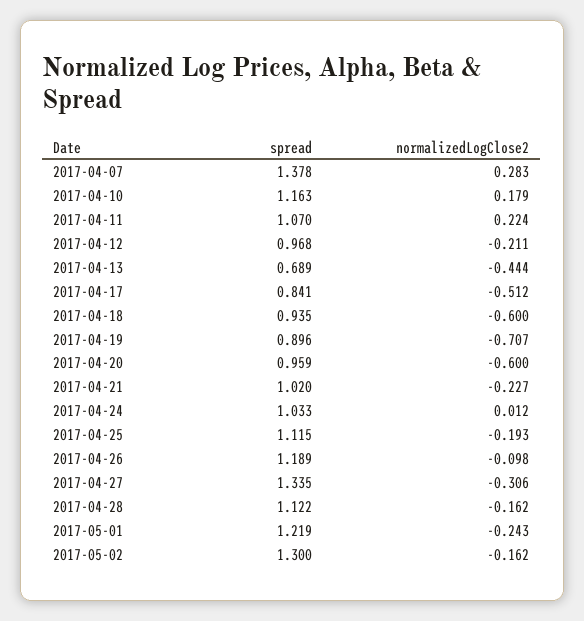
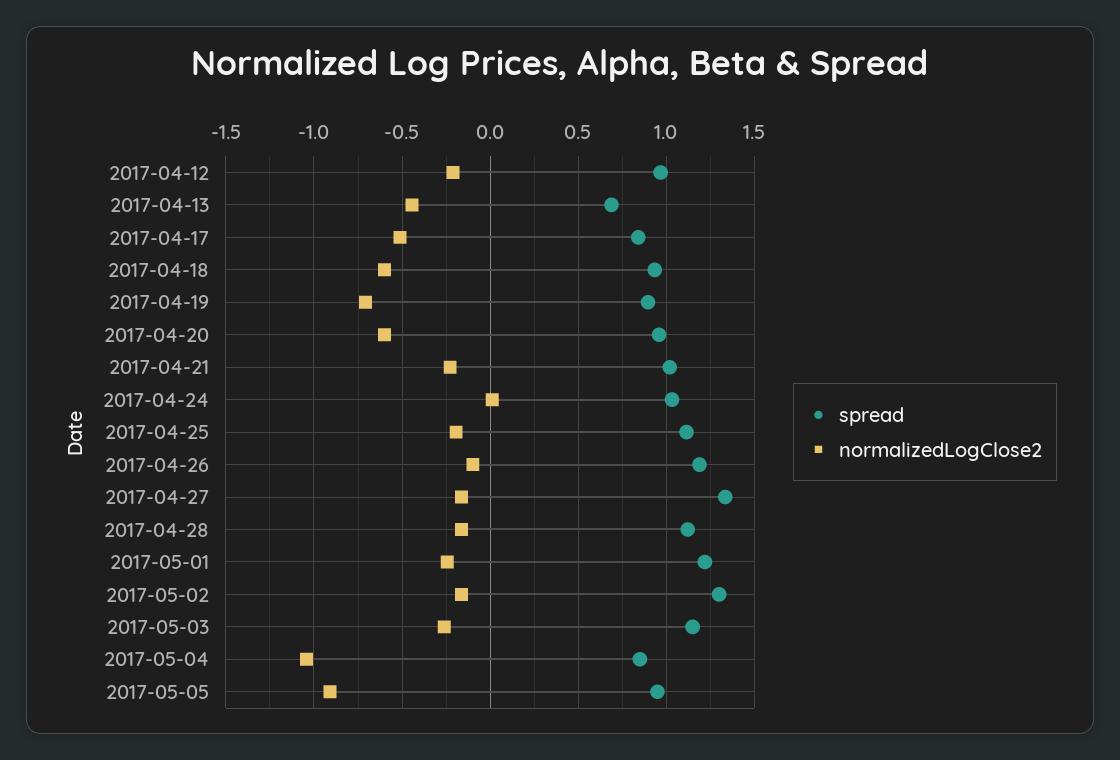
spread, 2017-04-07: 1.378 -> none
normalizedLogClose2, 2017-04-07: 0.283 -> none
spread, 2017-04-10: 1.163 -> none
normalizedLogClose2, 2017-04-10: 0.179 -> none
spread, 2017-04-11: 1.07 -> none
normalizedLogClose2, 2017-04-11: 0.224 -> none
normalizedLogClose2, 2017-04-27: -0.306 -> -0.15
spread, 2017-05-03: none -> 1.15
normalizedLogClose2, 2017-05-03: none -> -0.25
spread, 2017-05-04: none -> 0.85
normalizedLogClose2, 2017-05-04: none -> -1.05
spread, 2017-05-05: none -> 0.95
normalizedLogClose2, 2017-05-05: none -> -0.9

